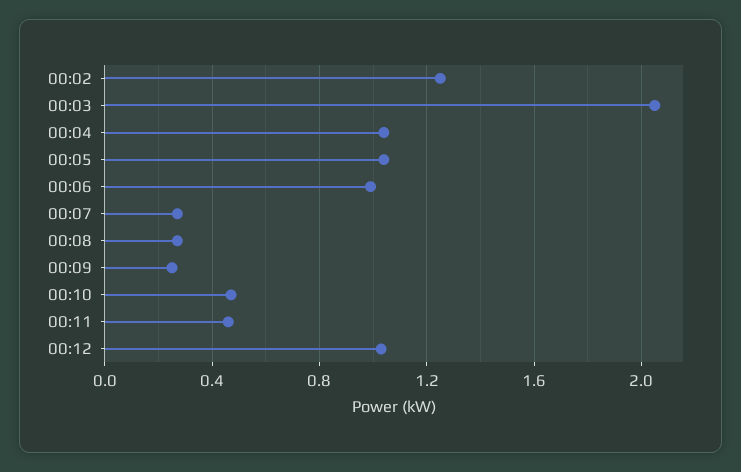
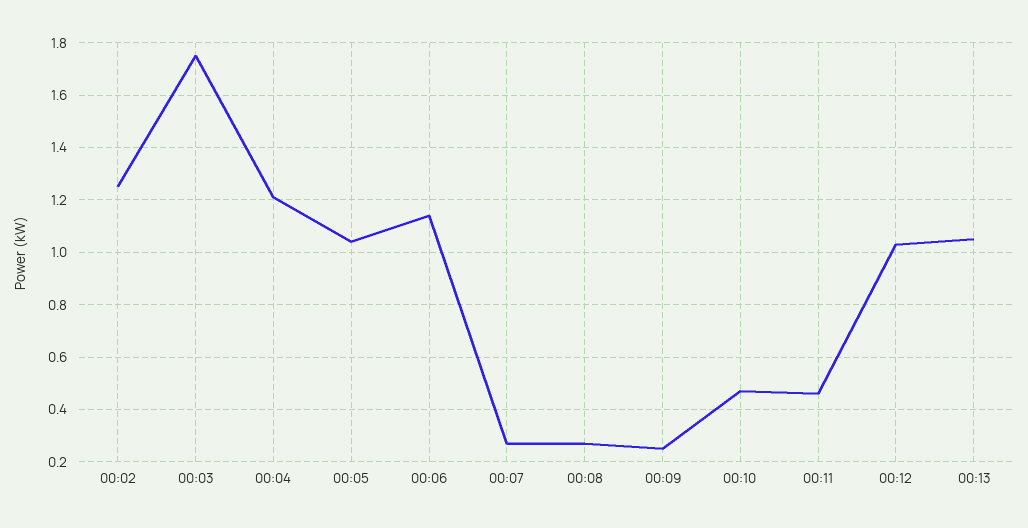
00:03: 2.05 -> 1.75
00:04: 1.05 -> 1.2
00:06: 1 -> 1.15
00:13: none -> 1.05

